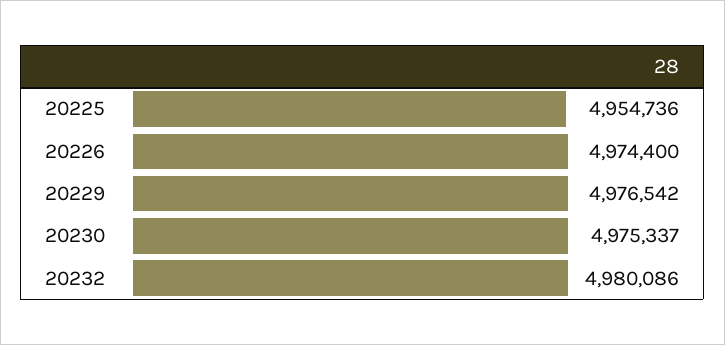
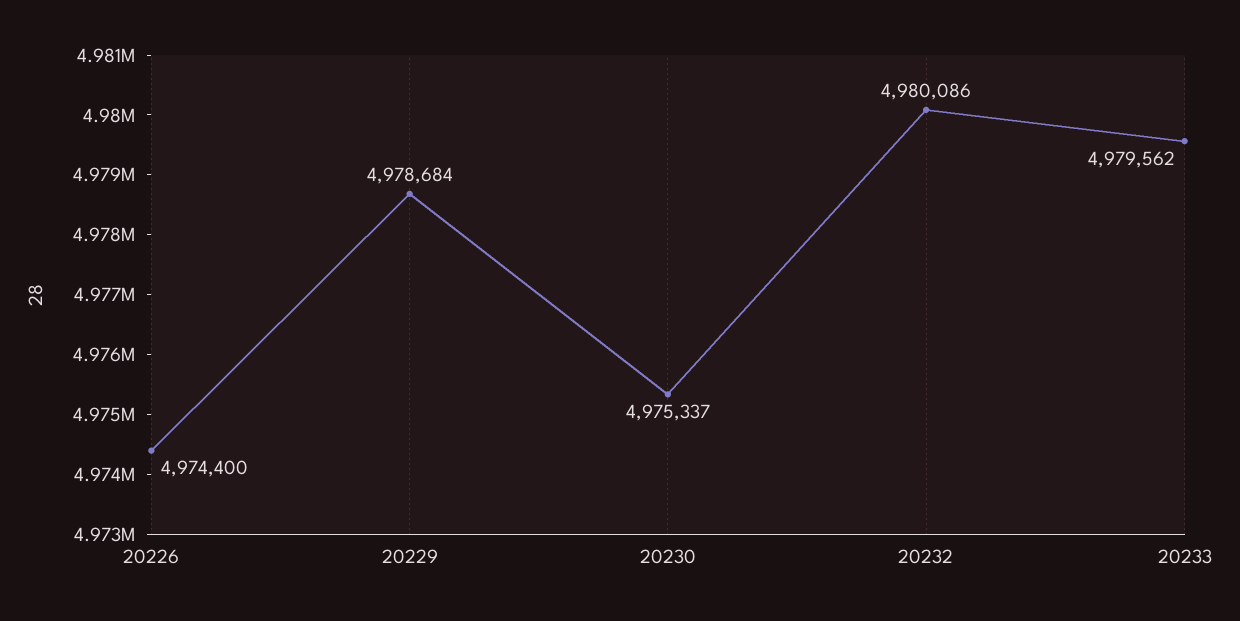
20225: 4954736 -> none
20229: 4976542 -> 4978684
20233: none -> 4979562

